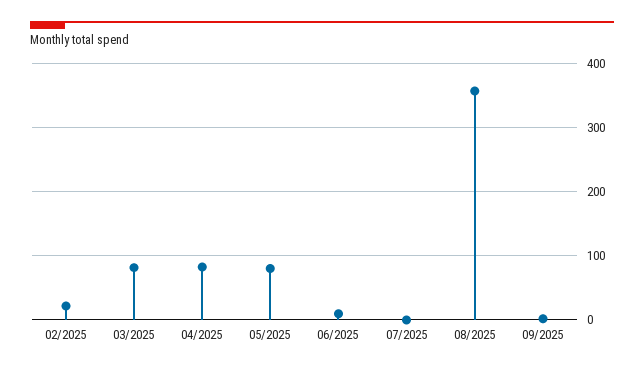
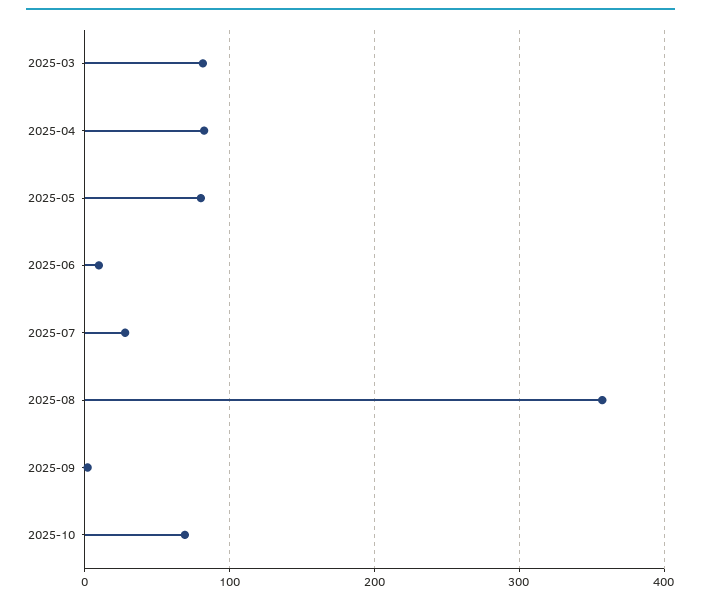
02/2025: 20 -> none
07/2025: 0 -> 30
2025-10: none -> 70

